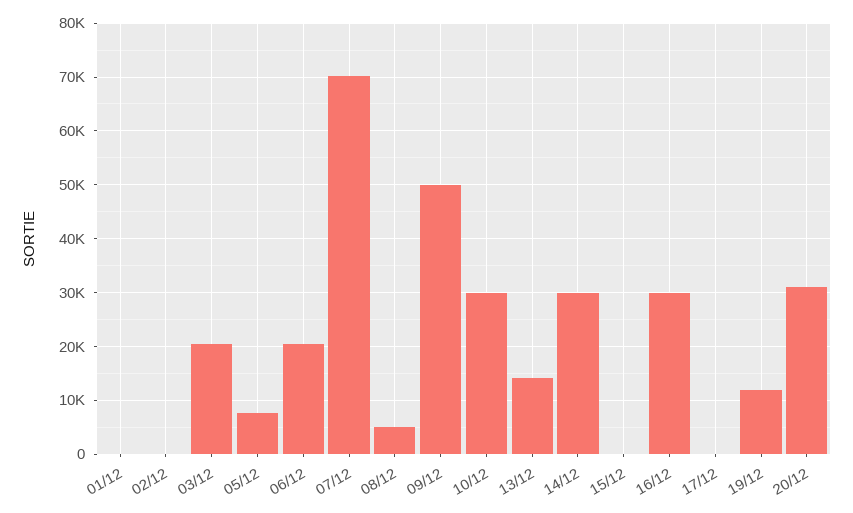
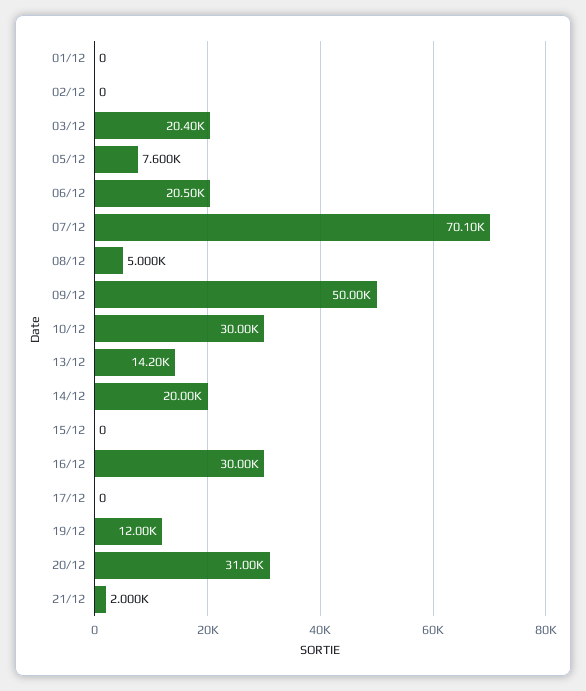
14/12: 30000 -> 20000
21/12: none -> 2000

